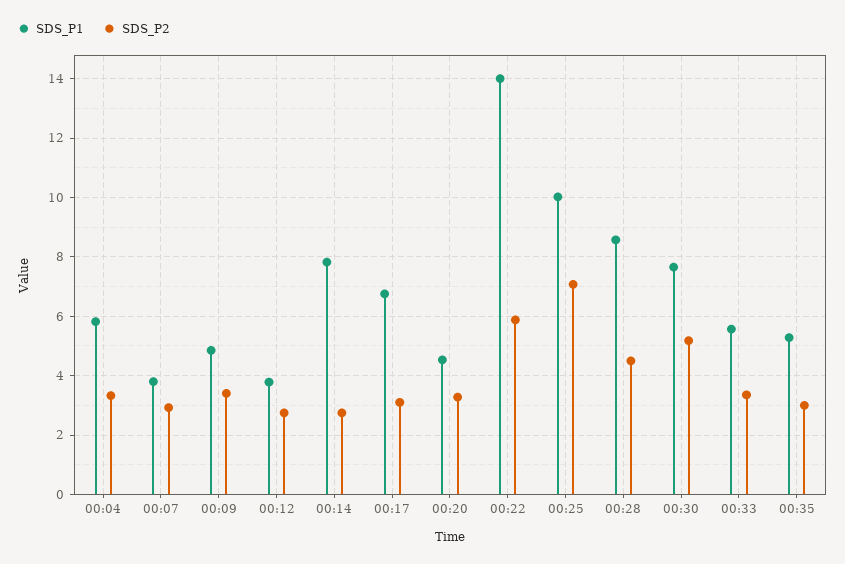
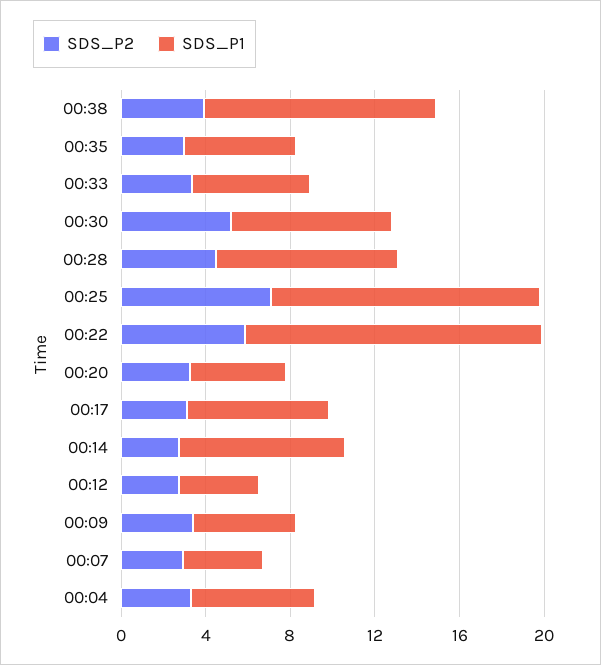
SDS_P1, 00:25: 10 -> 13
SDS_P2, 00:38: none -> 4
SDS_P1, 00:38: none -> 11

